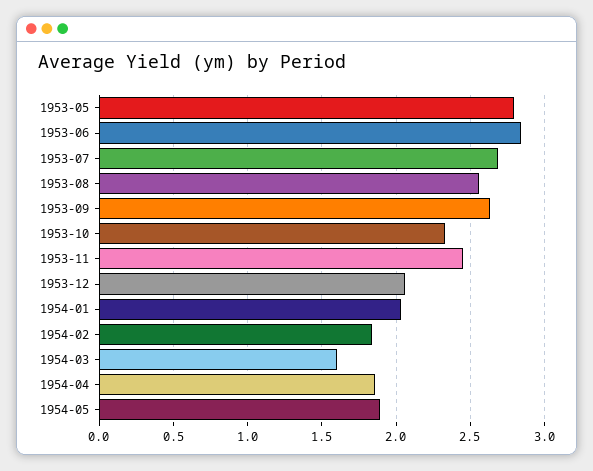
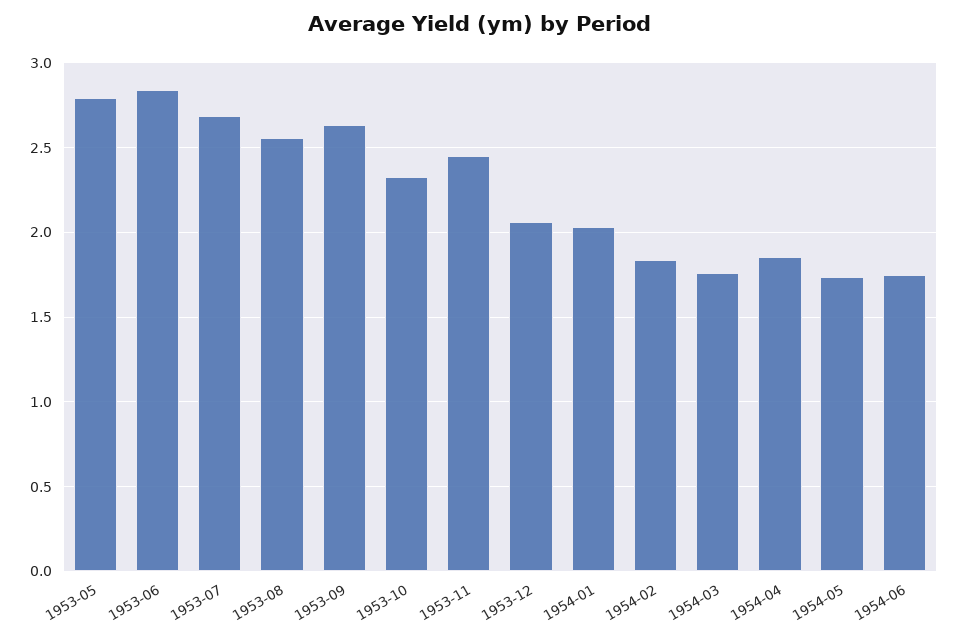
1954-03: 1.6 -> 1.75
1954-05: 1.9 -> 1.75
1954-06: none -> 1.75

